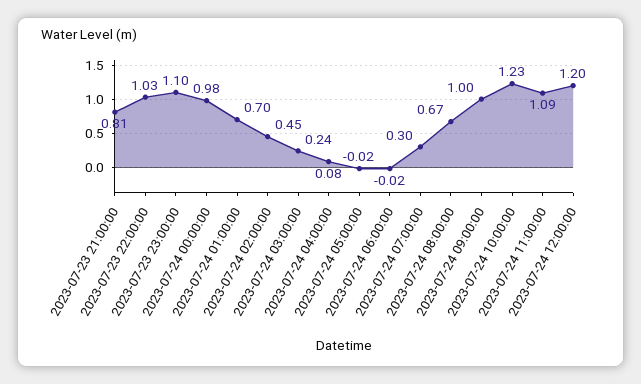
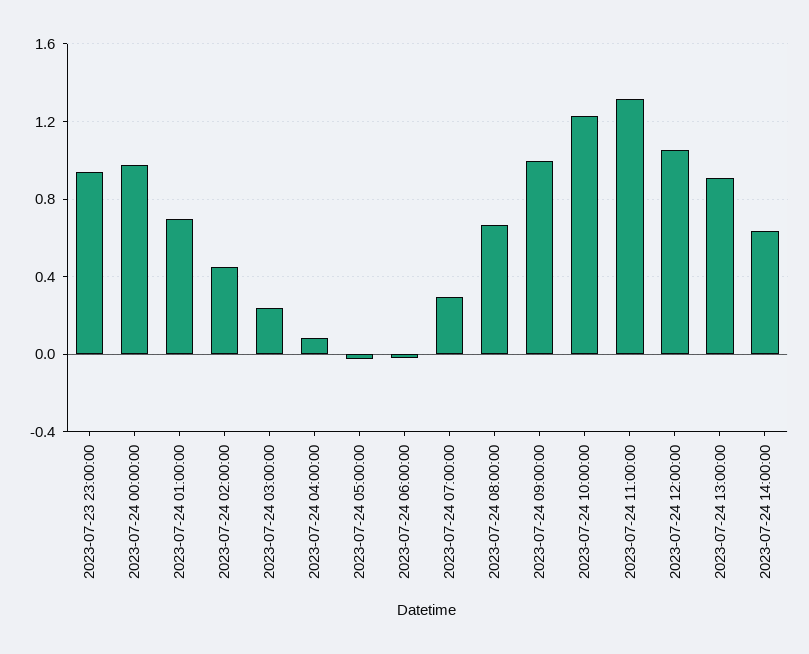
2023-07-23 21:00:00: 0.81 -> none
2023-07-23 22:00:00: 1.03 -> none
2023-07-23 23:00:00: 1.1 -> 0.95
2023-07-24 11:00:00: 1.09 -> 1.3
2023-07-24 12:00:00: 1.2 -> 1.05
2023-07-24 13:00:00: none -> 0.9
2023-07-24 14:00:00: none -> 0.65

